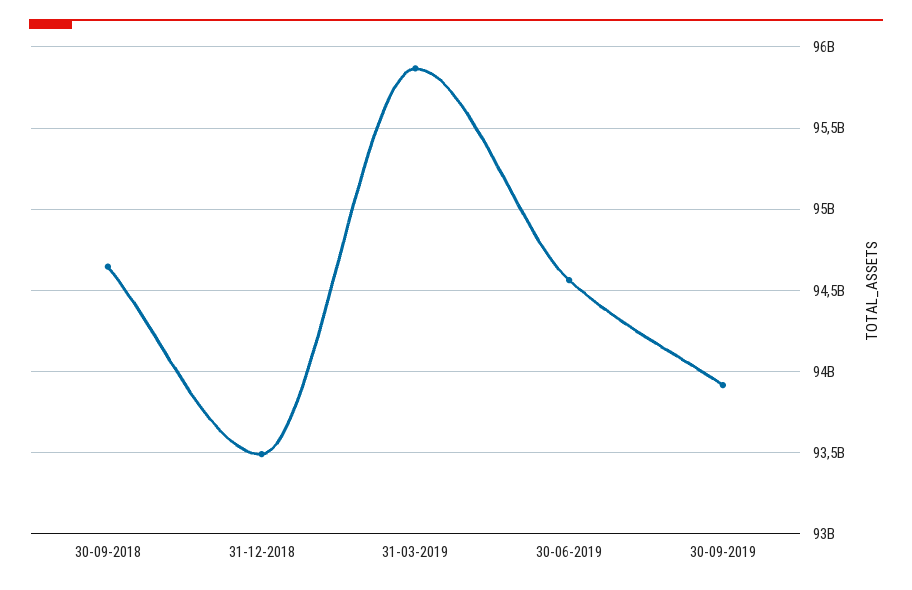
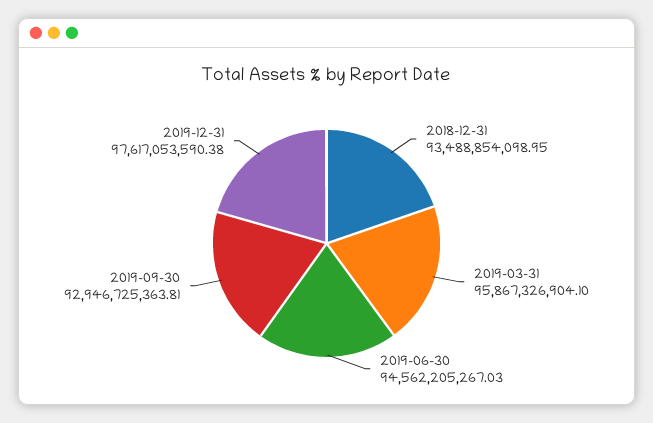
30-09-2018: 94650000000 -> none
30-09-2019: 93900000000 -> 92946725363.81
2019-12-31: none -> 97617053590.38

